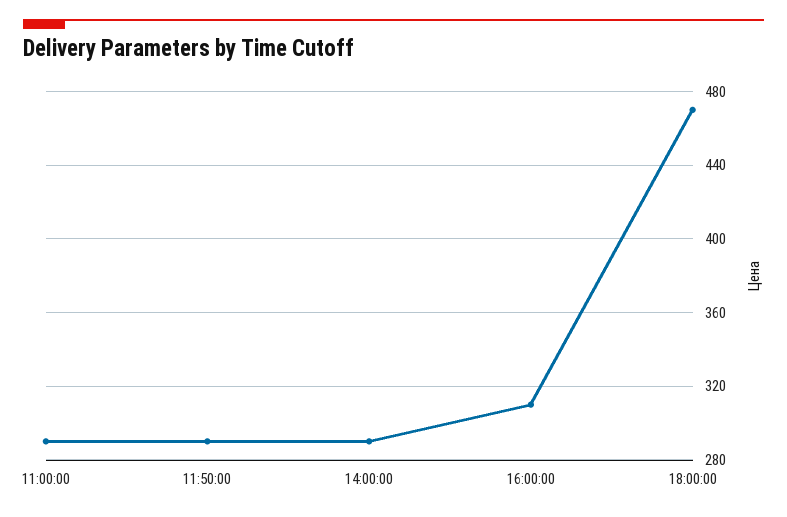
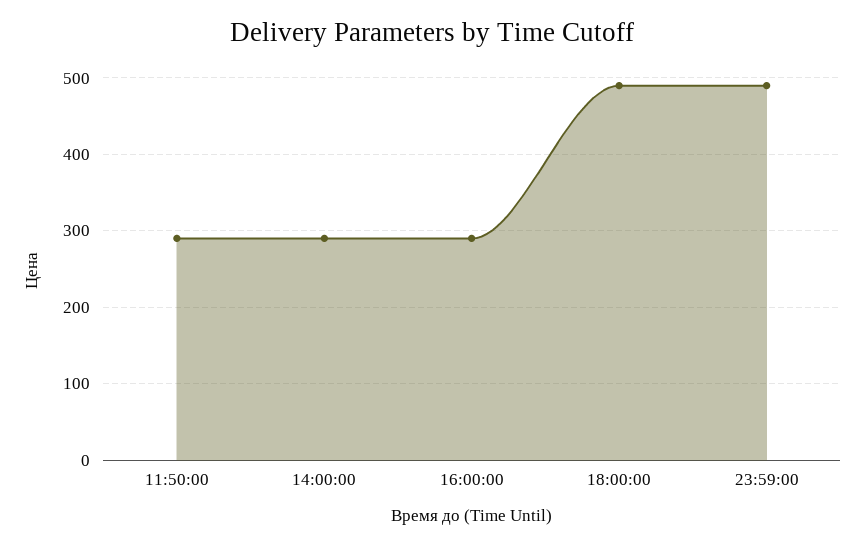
11:00:00: 290 -> none
16:00:00: 310 -> 290
18:00:00: 470 -> 490
23:59:00: none -> 490

